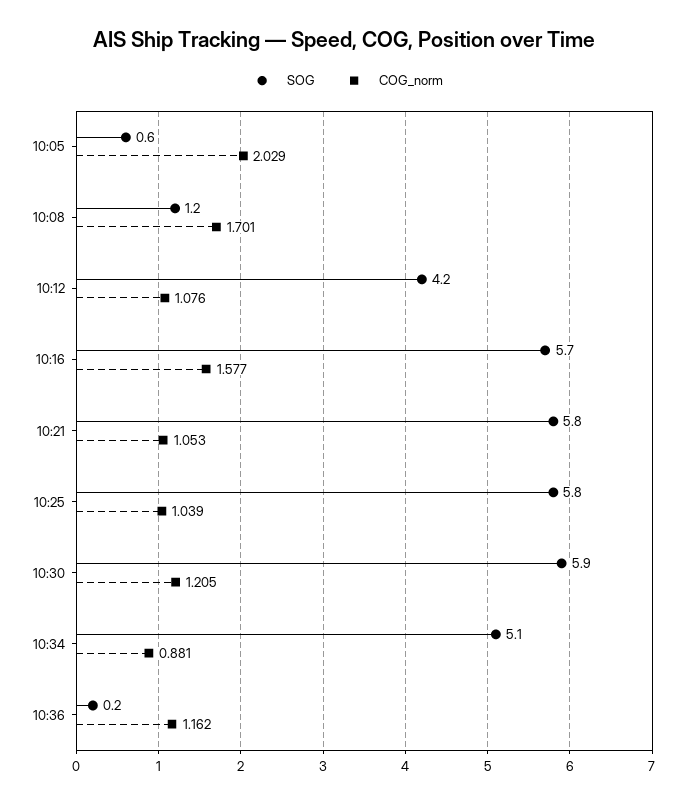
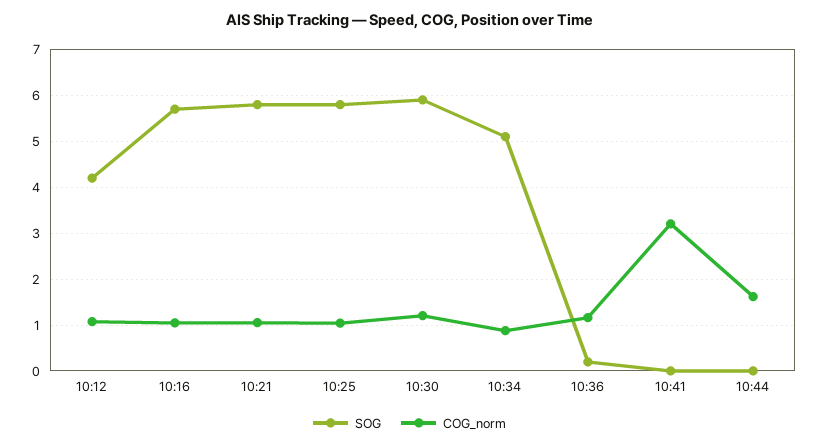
SOG, 10:05: 0.6 -> none
COG_norm, 10:05: 2.029 -> none
SOG, 10:08: 1.2 -> none
COG_norm, 10:08: 1.701 -> none
COG_norm, 10:16: 1.577 -> 1
SOG, 10:41: none -> 0
COG_norm, 10:41: none -> 3.2
SOG, 10:44: none -> 0
COG_norm, 10:44: none -> 1.6

